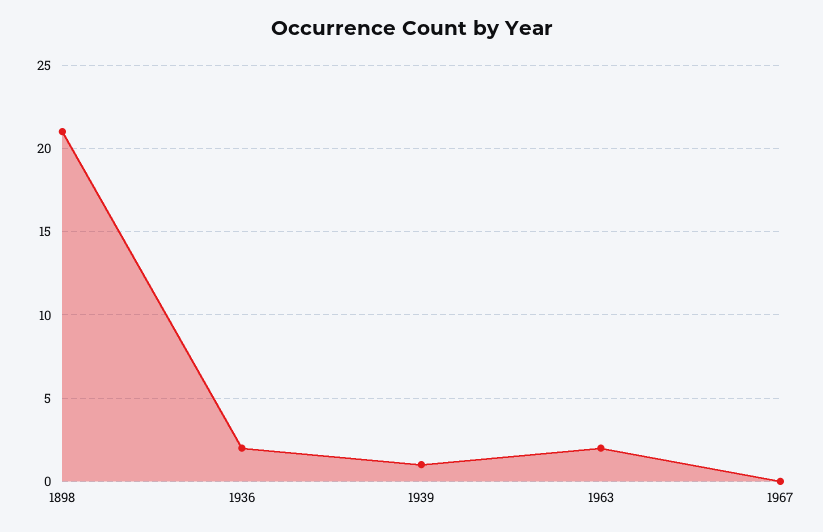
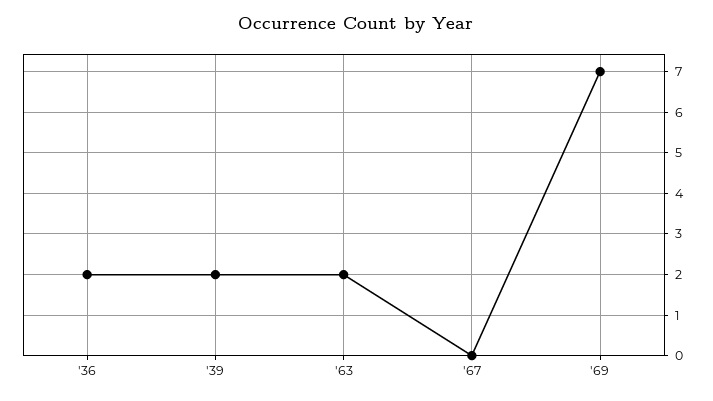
1898: 21 -> none
1939: 1 -> 2
'69: none -> 7

